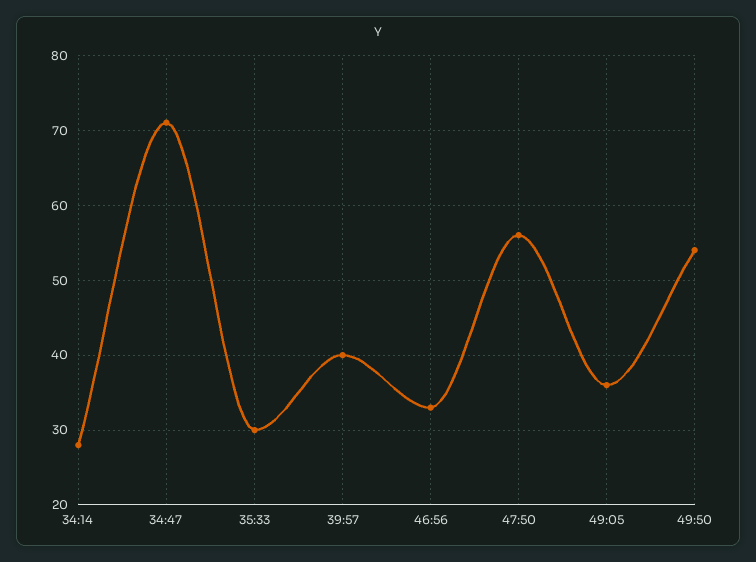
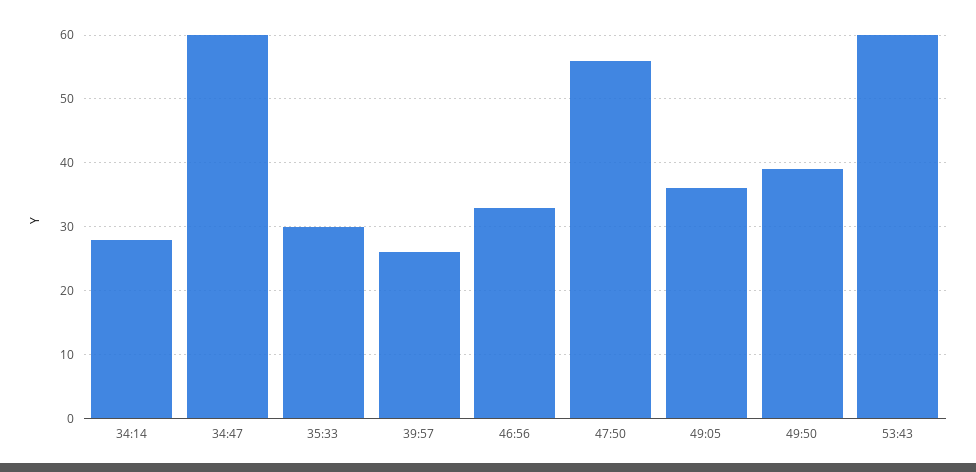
34:47: 71 -> 60
39:57: 40 -> 26
49:50: 54 -> 39
53:43: none -> 60

